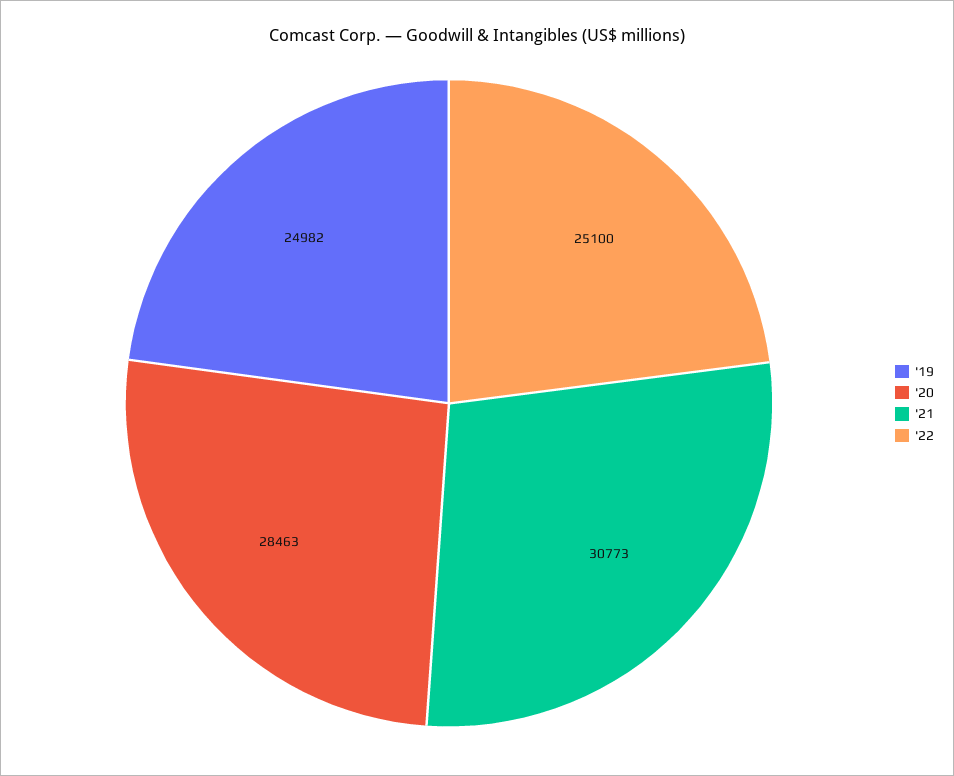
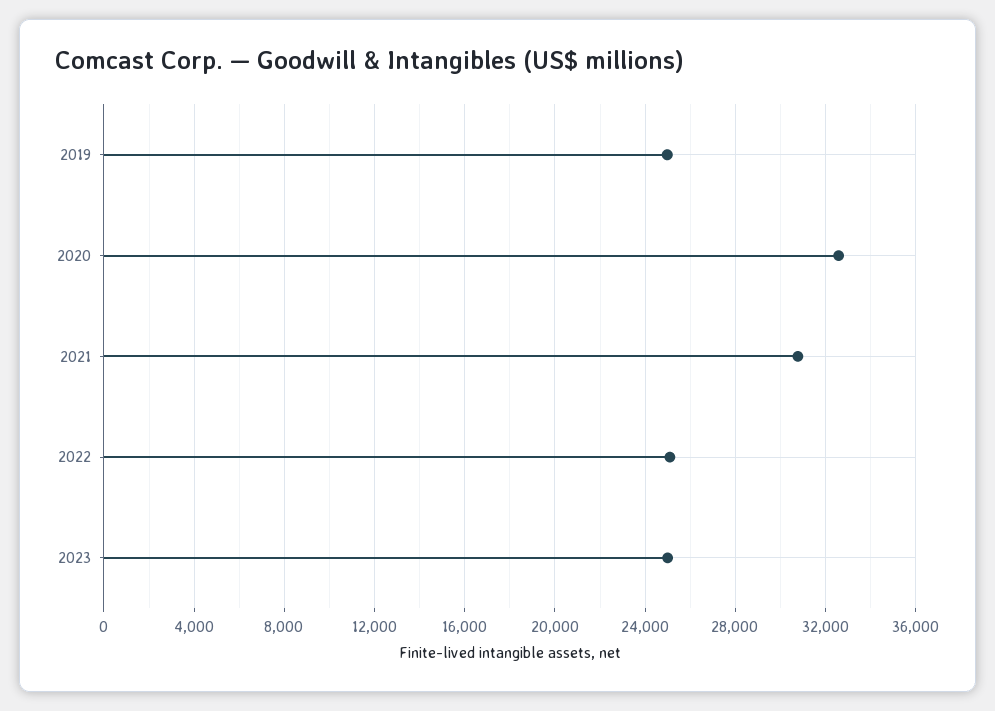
'20: 28463 -> 32500
2023: none -> 25000

